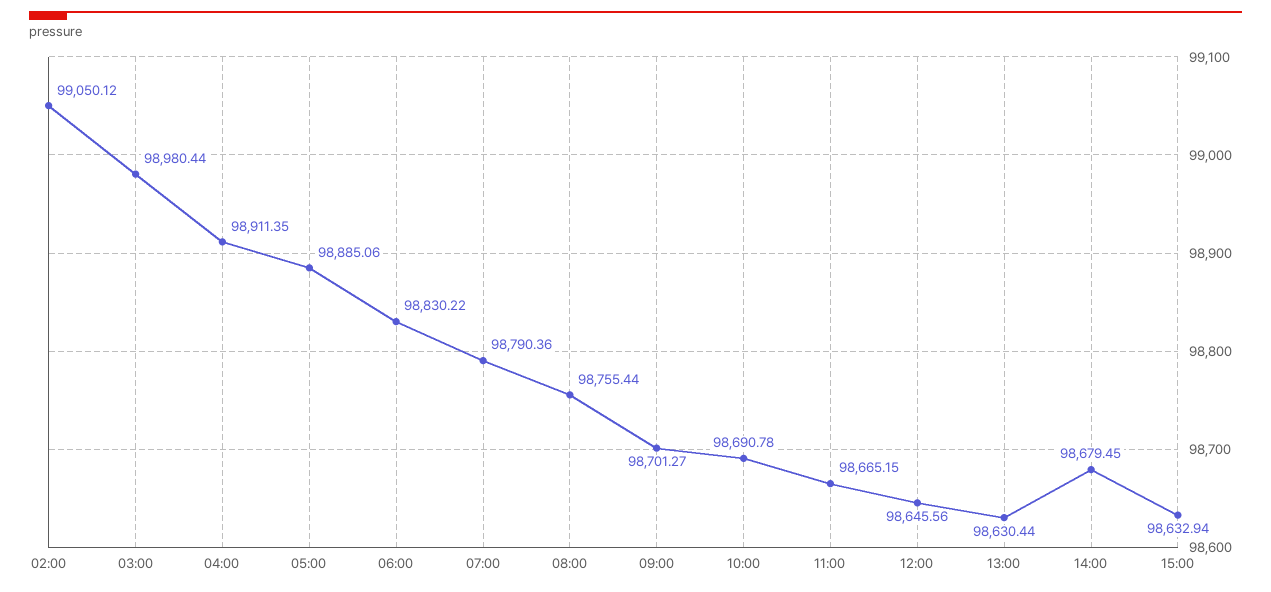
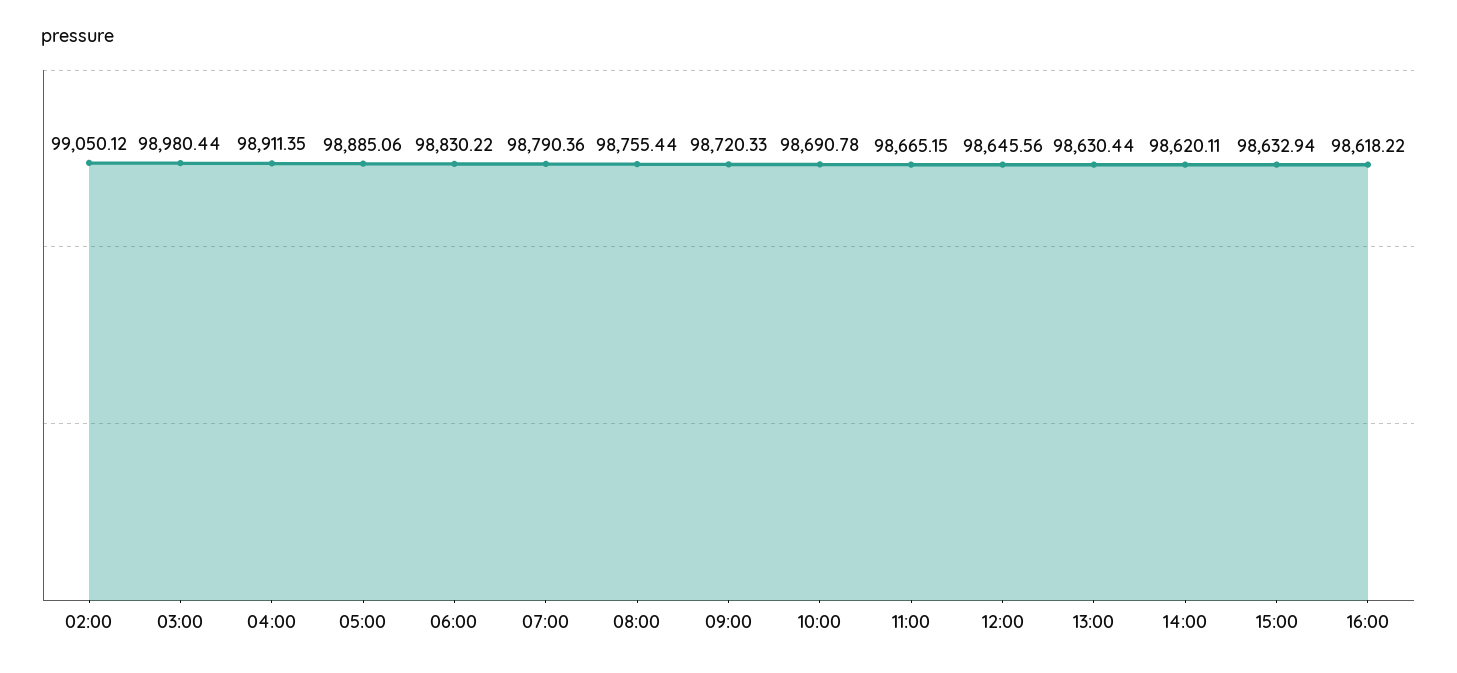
09:00: 98701.27 -> 98720.33
14:00: 98679.45 -> 98620.11
16:00: none -> 98618.22

